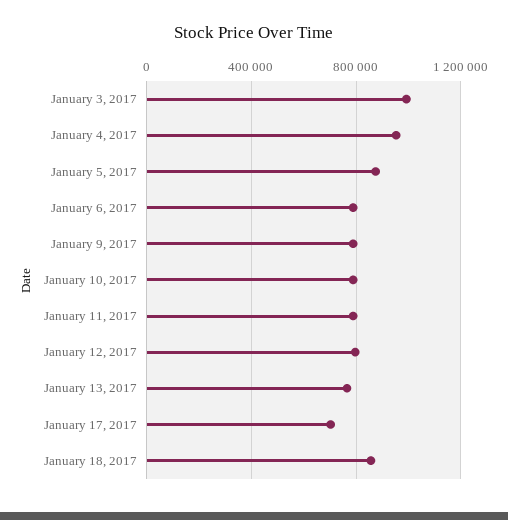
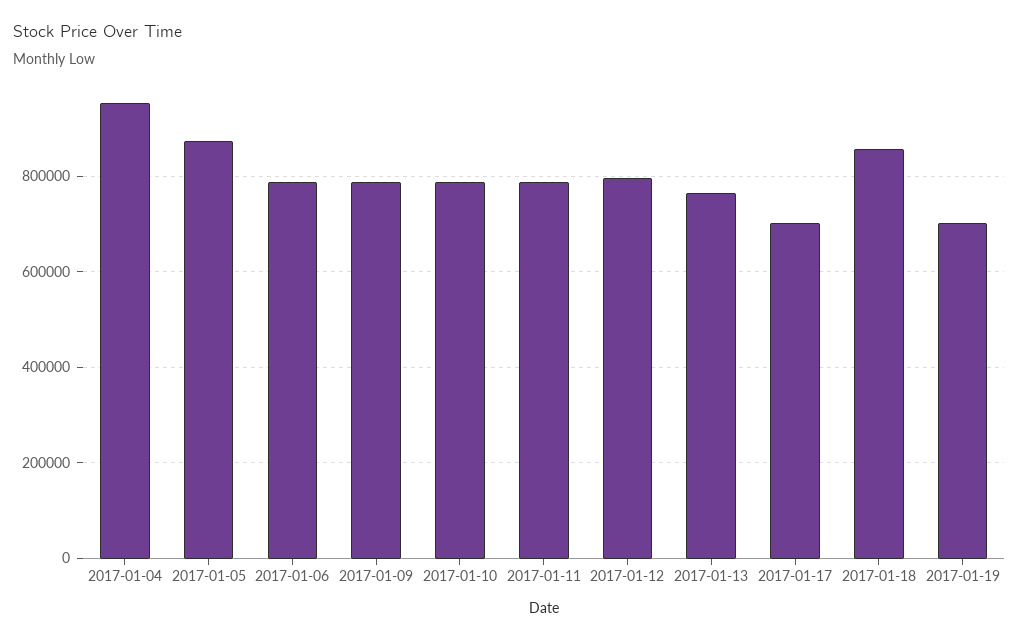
January 3, 2017: 1000000 -> none
2017-01-19: none -> 700000

